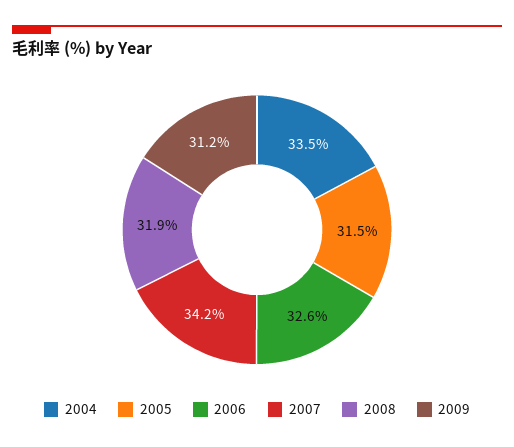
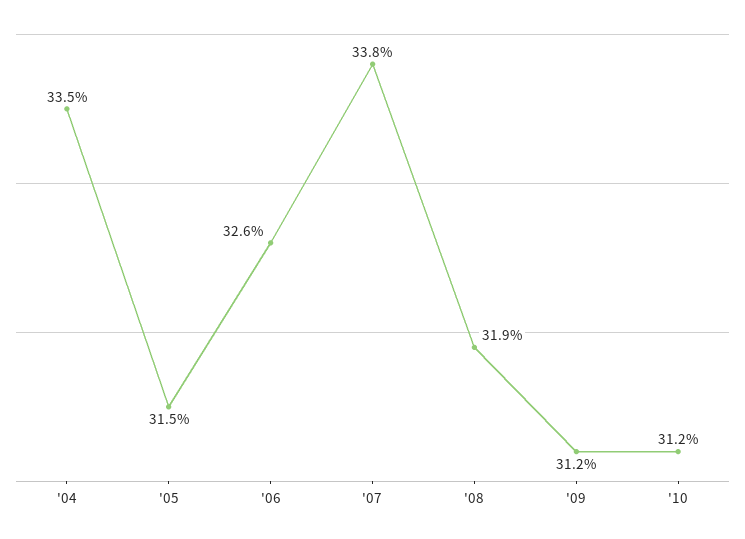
2007: 34.2 -> 33.8
'10: none -> 31.2

